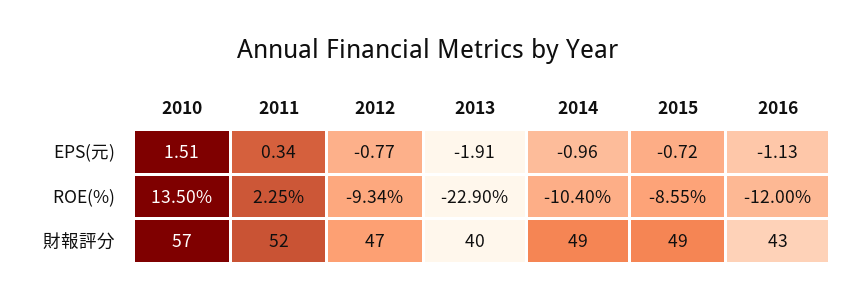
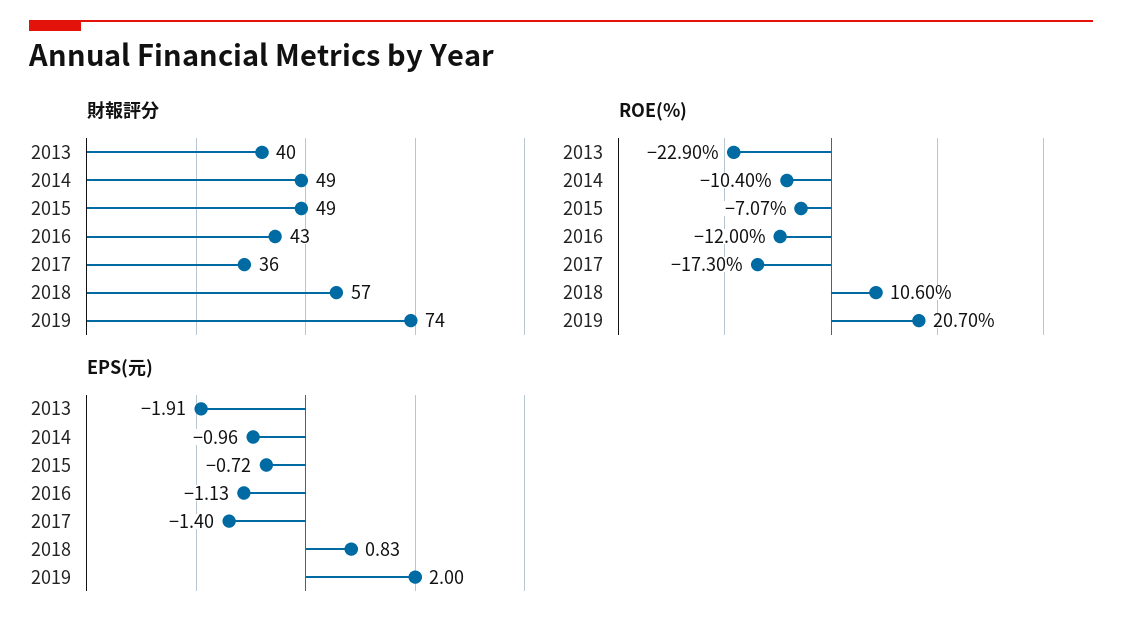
EPS(元), 2010: 1.51 -> none
EPS(元), 2011: 0.34 -> none
EPS(元), 2012: -0.77 -> none
ROE(%), 2010: 13.5 -> none
ROE(%), 2011: 2.25 -> none
ROE(%), 2012: -9.34 -> none
ROE(%), 2015: -8.55 -> -7.07
財報評分, 2010: 57 -> none
財報評分, 2011: 52 -> none
財報評分, 2012: 47 -> none
財報評分, 2017: none -> 36
財報評分, 2018: none -> 57
財報評分, 2019: none -> 74
ROE(%), 2017: none -> -17.3
ROE(%), 2018: none -> 10.6
ROE(%), 2019: none -> 20.7
EPS(元), 2017: none -> -1.4
EPS(元), 2018: none -> 0.83
EPS(元), 2019: none -> 2

